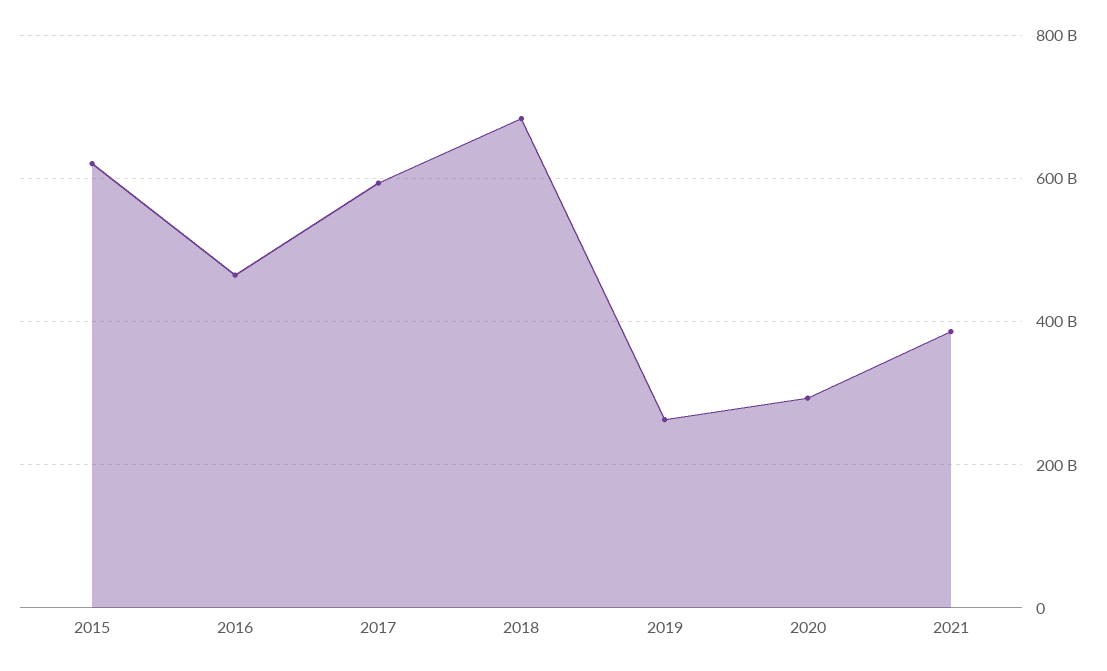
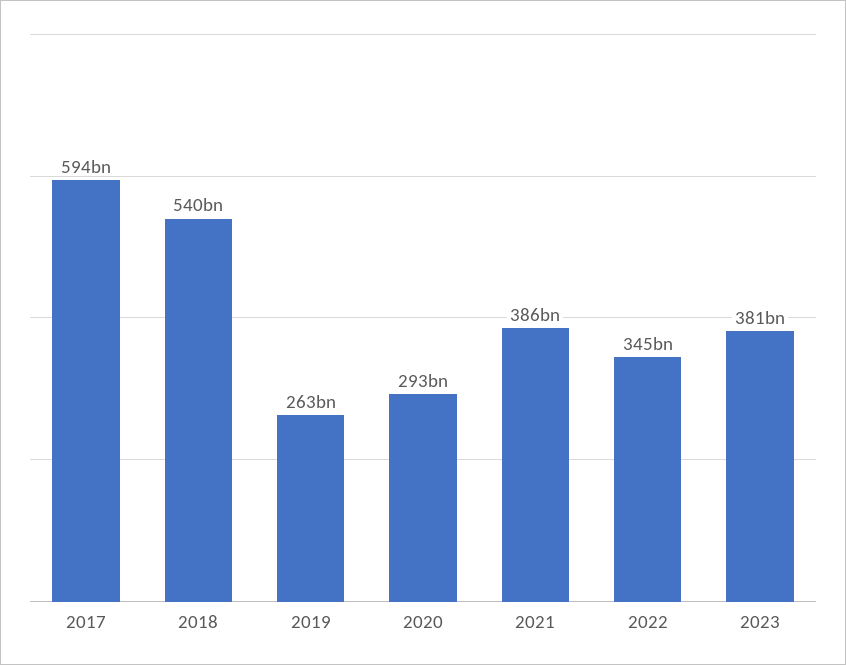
2015: 620000000000 -> none
2016: 460000000000 -> none
2018: 680000000000 -> 540000000000
2022: none -> 345000000000
2023: none -> 381000000000

